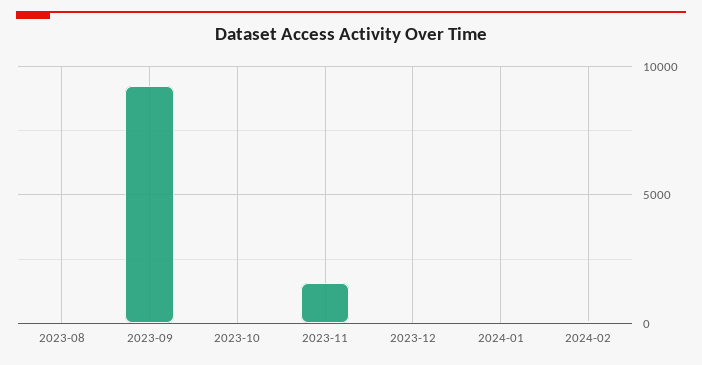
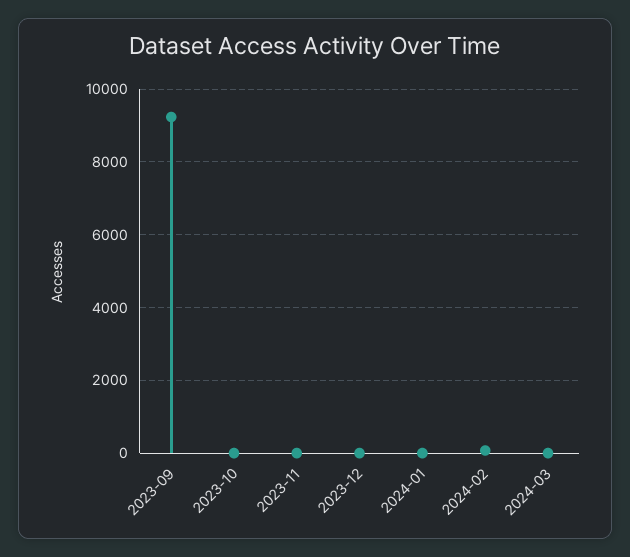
2023-08: 0 -> none
2023-11: 1500 -> 0
2024-03: none -> 0

